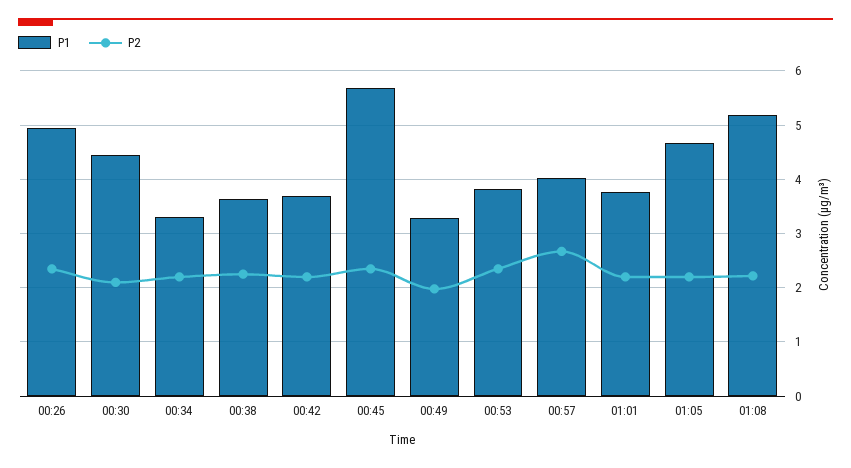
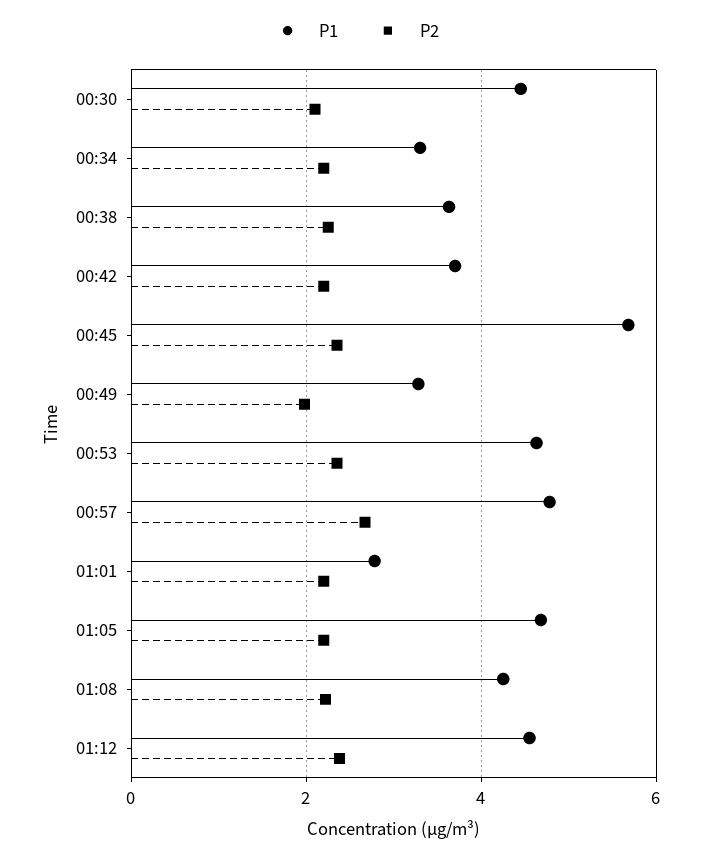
P1, 00:26: 5 -> none
P2, 00:26: 2.4 -> none
P1, 00:53: 3.8 -> 4.6
P1, 00:57: 4 -> 4.8
P1, 01:01: 3.8 -> 2.8
P1, 01:08: 5.2 -> 4.2
P1, 01:12: none -> 4.6
P2, 01:12: none -> 2.4

